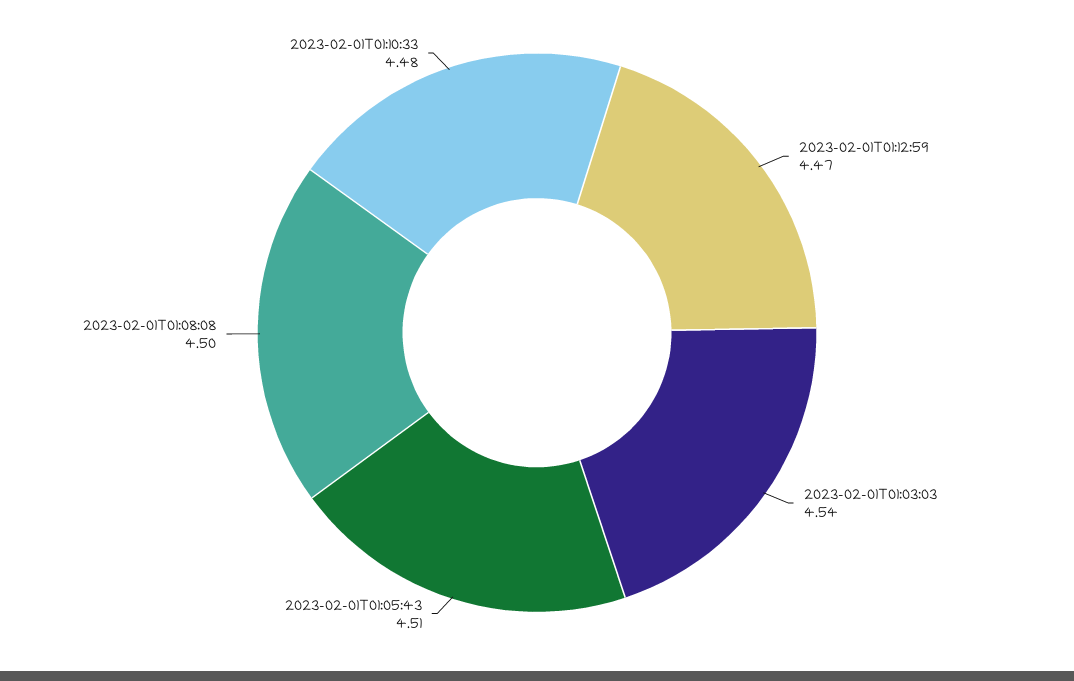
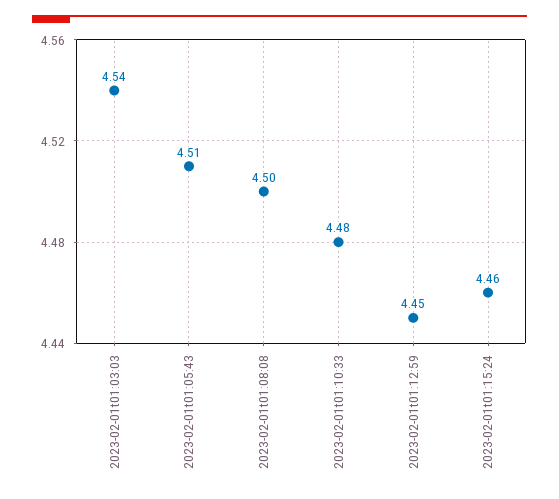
2023-02-01T01:12:59: 4.47 -> 4.45
2023-02-01t01:15:24: none -> 4.46

